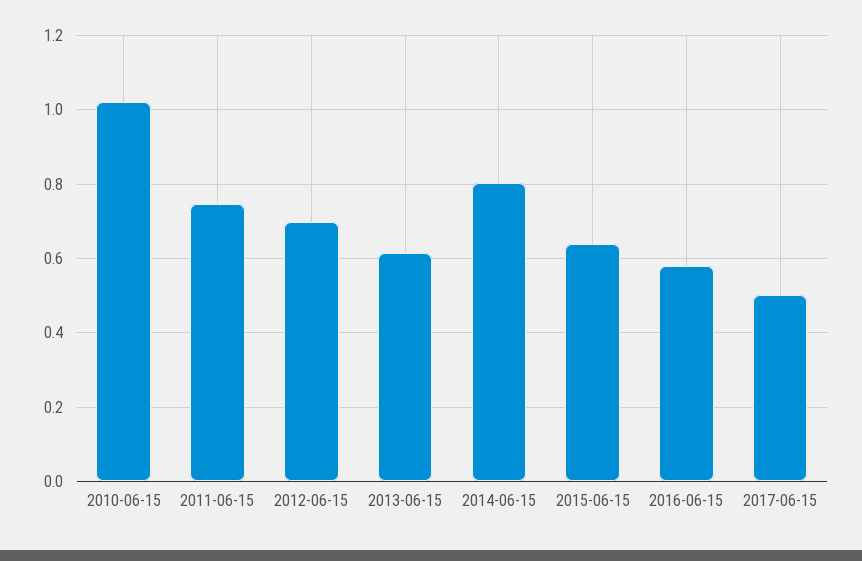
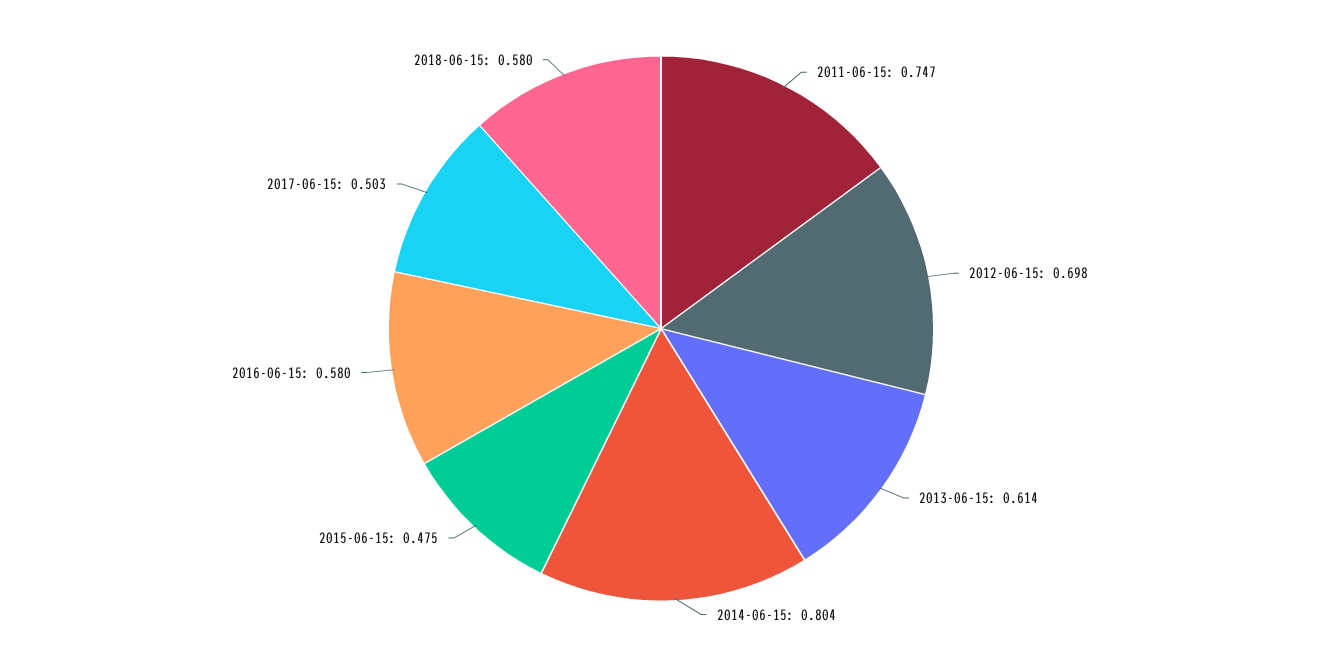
2010-06-15: 1.02 -> none
2015-06-15: 0.64 -> 0.475
2018-06-15: none -> 0.58

